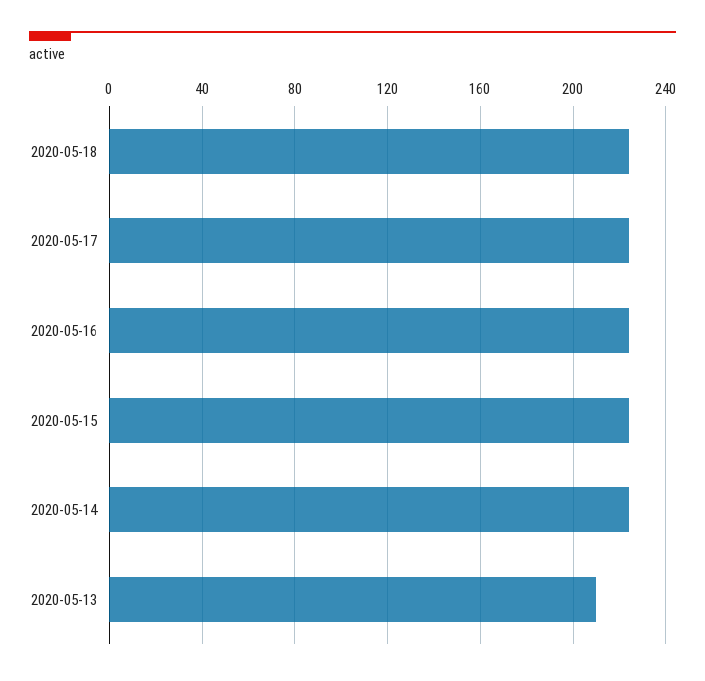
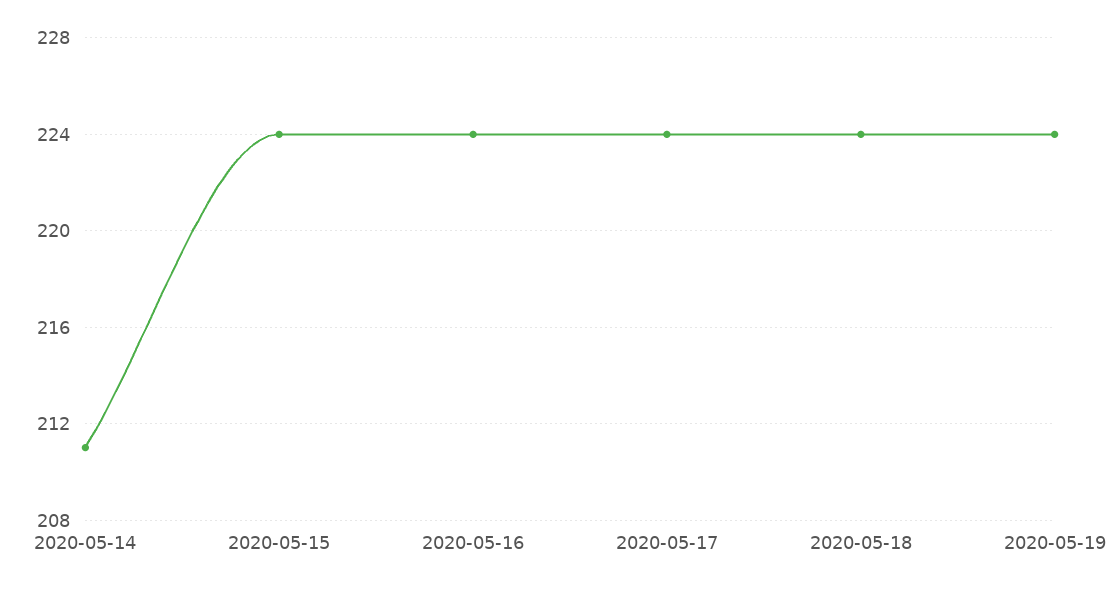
2020-05-14: 225 -> 211
2020-05-13: 210 -> none
2020-05-19: none -> 224

